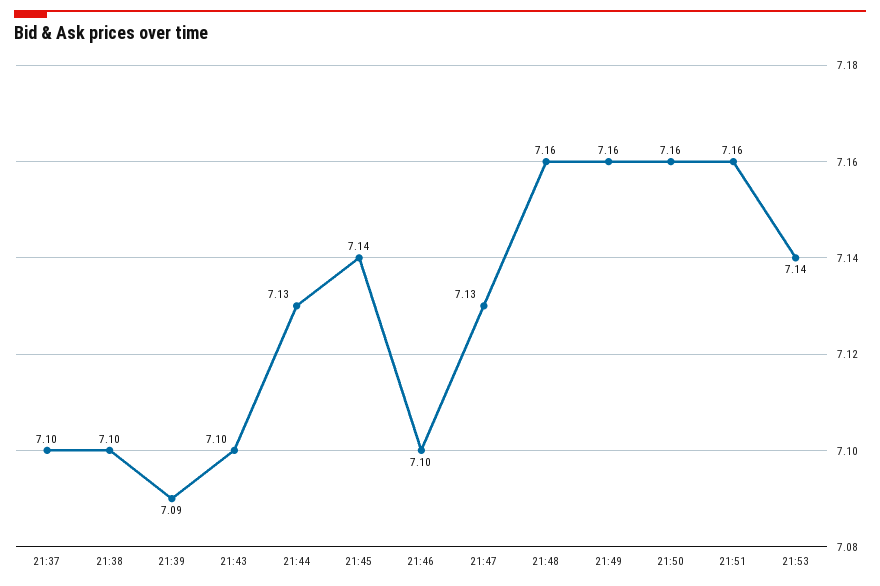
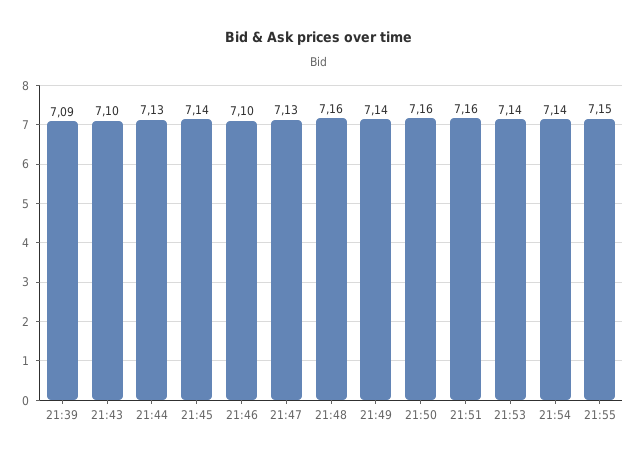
21:37: 7.1 -> none
21:38: 7.1 -> none
21:49: 7.16 -> 7.14
21:54: none -> 7.14
21:55: none -> 7.15

